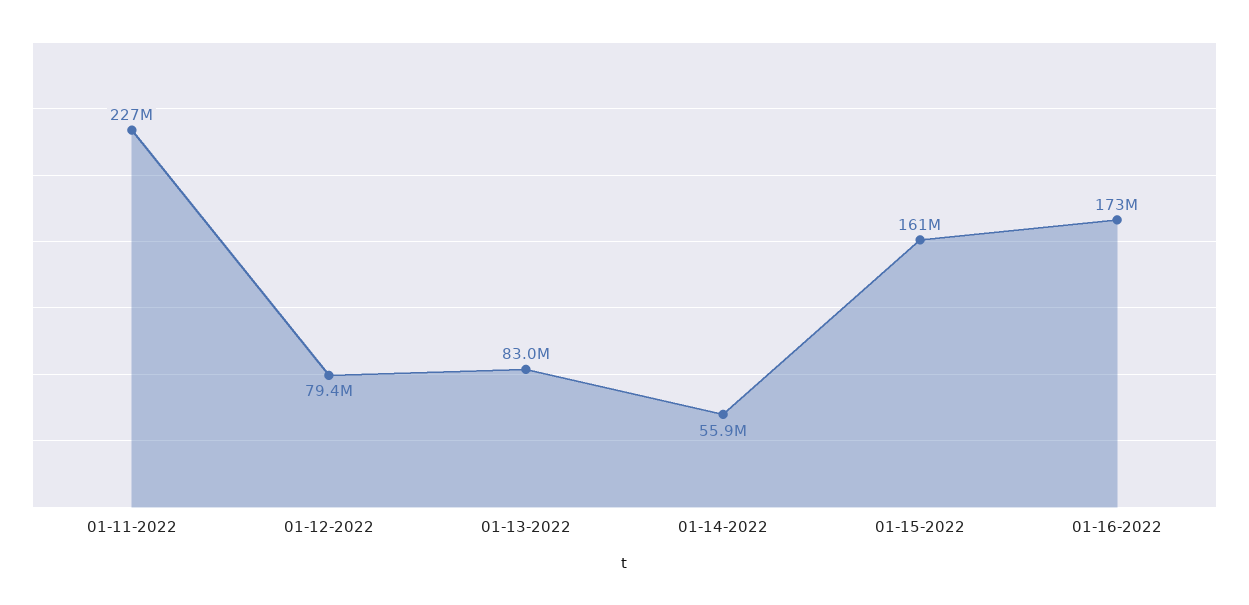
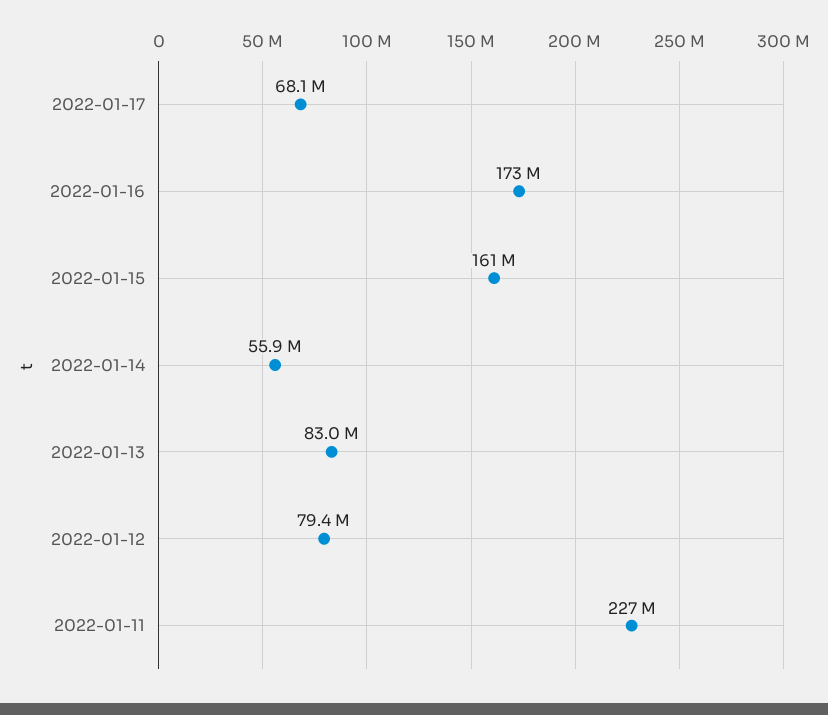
2022-01-17: none -> 68100000

